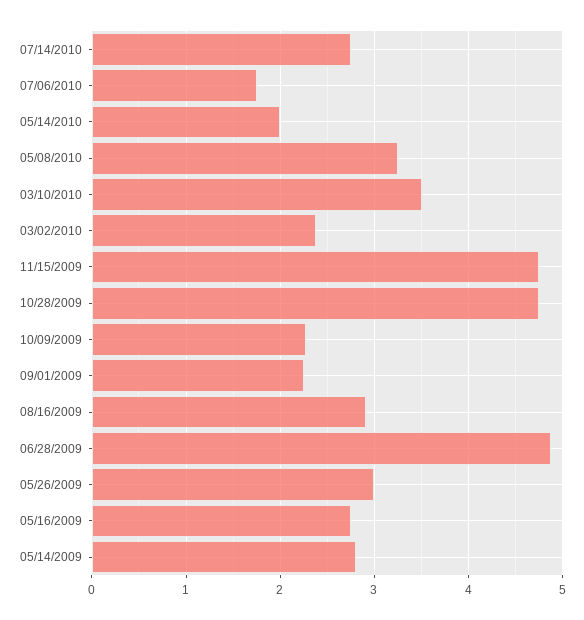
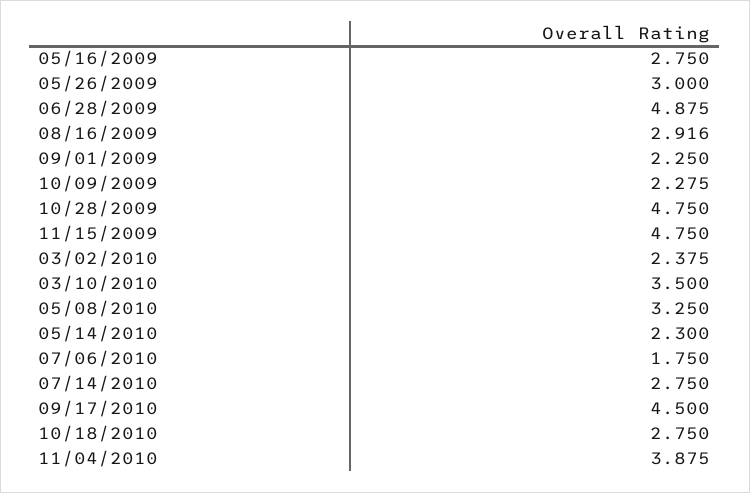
05/14/2010: 2 -> 2.3
05/14/2009: 2.8 -> none
09/17/2010: none -> 4.5
10/18/2010: none -> 2.75
11/04/2010: none -> 3.875

